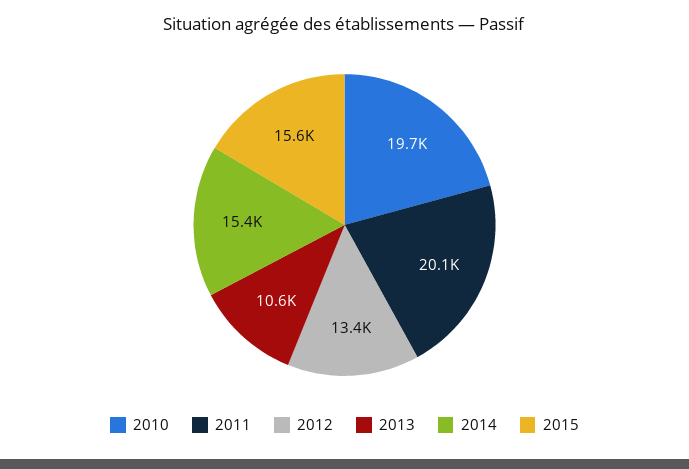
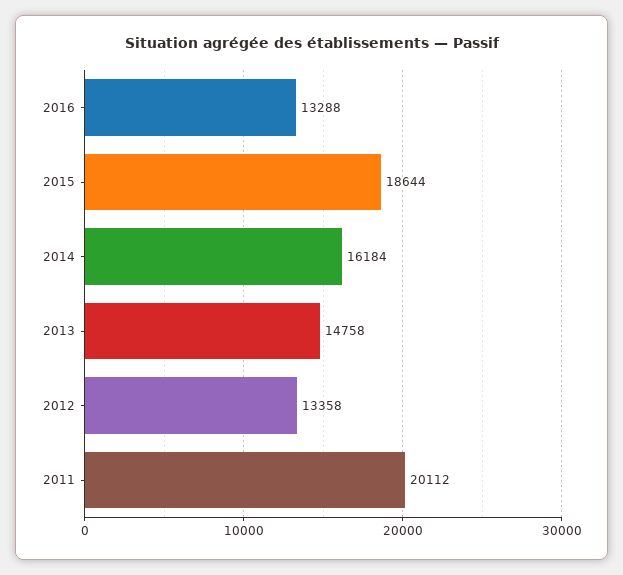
2010: 19700 -> none
2013: 10600 -> 14758
2014: 15400 -> 16184
2015: 15600 -> 18644
2016: none -> 13288

